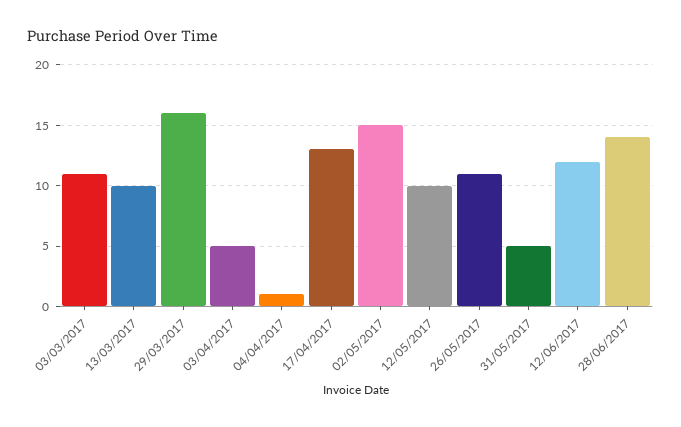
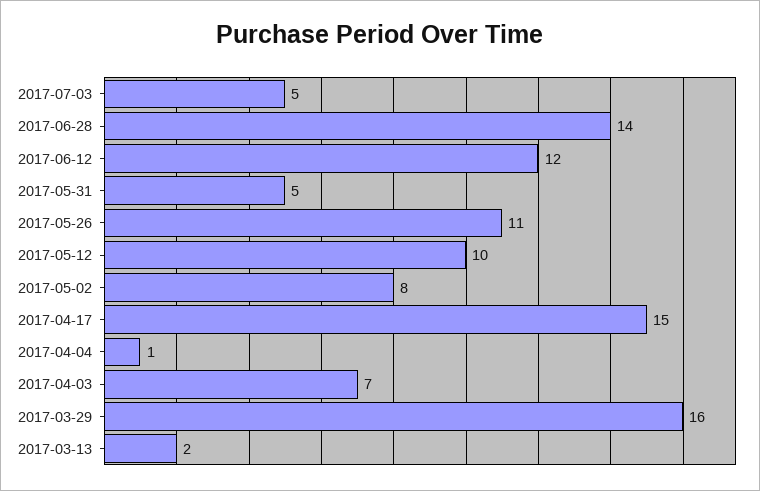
03/03/2017: 11 -> none
13/03/2017: 10 -> 2
03/04/2017: 5 -> 7
17/04/2017: 13 -> 15
02/05/2017: 15 -> 8
2017-07-03: none -> 5

